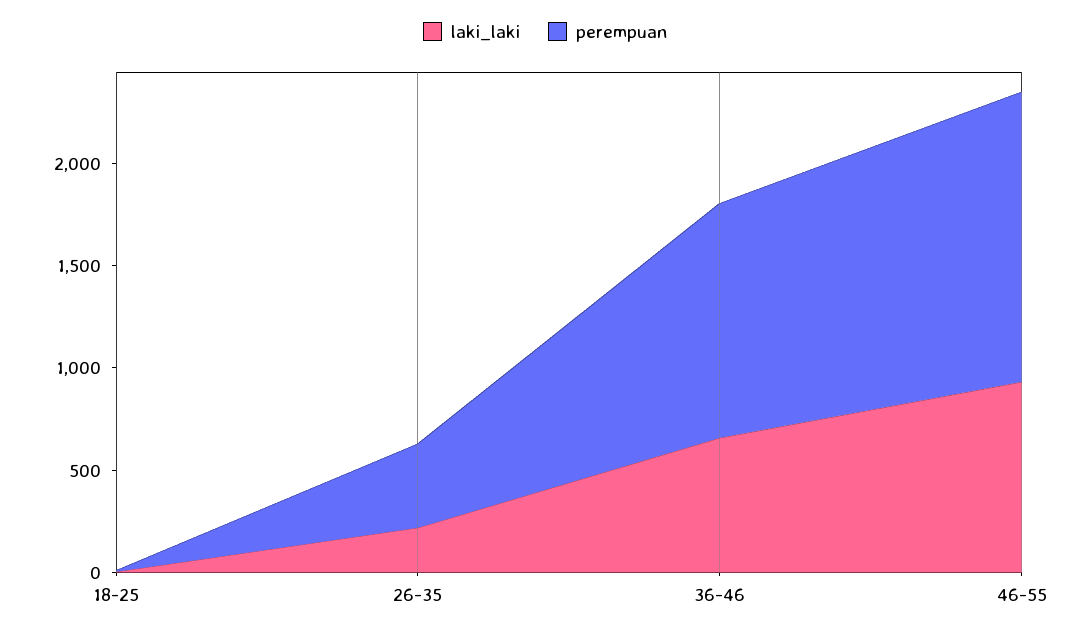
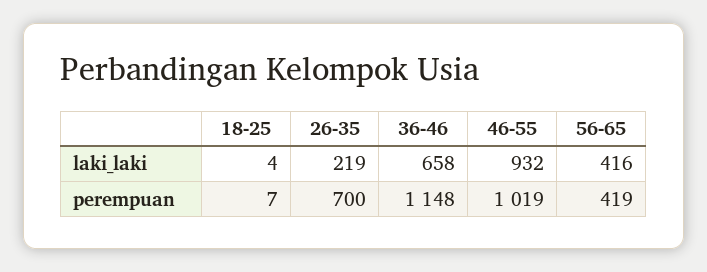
perempuan, 26-35: 400 -> 700
perempuan, 46-55: 1400 -> 1019
laki_laki, 56-65: none -> 416
perempuan, 56-65: none -> 419

